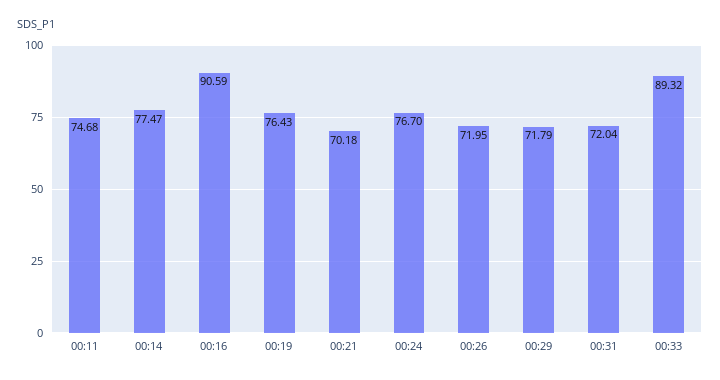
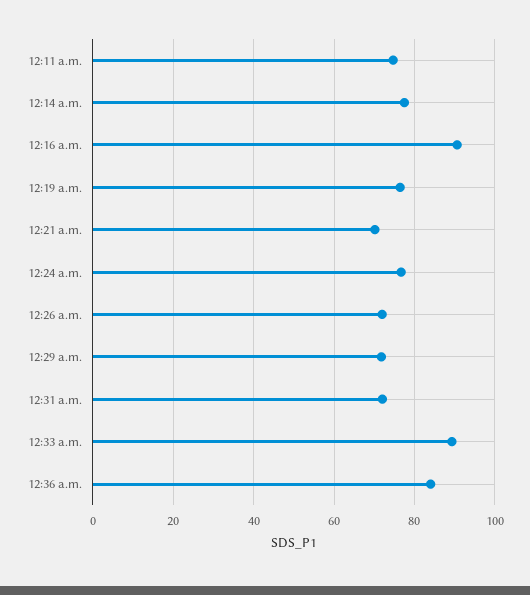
12:36 a.m.: none -> 84

